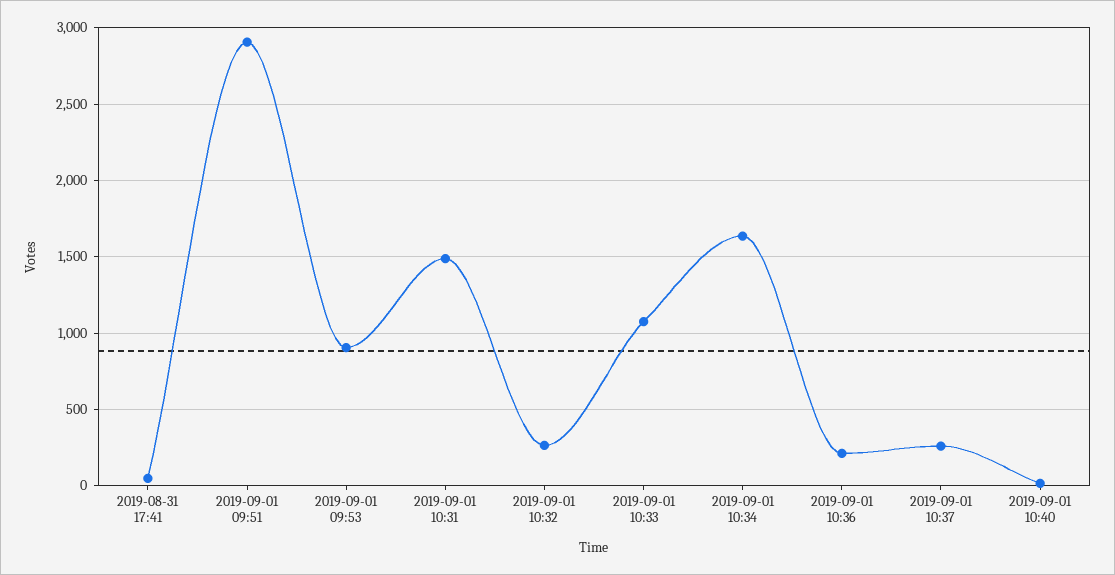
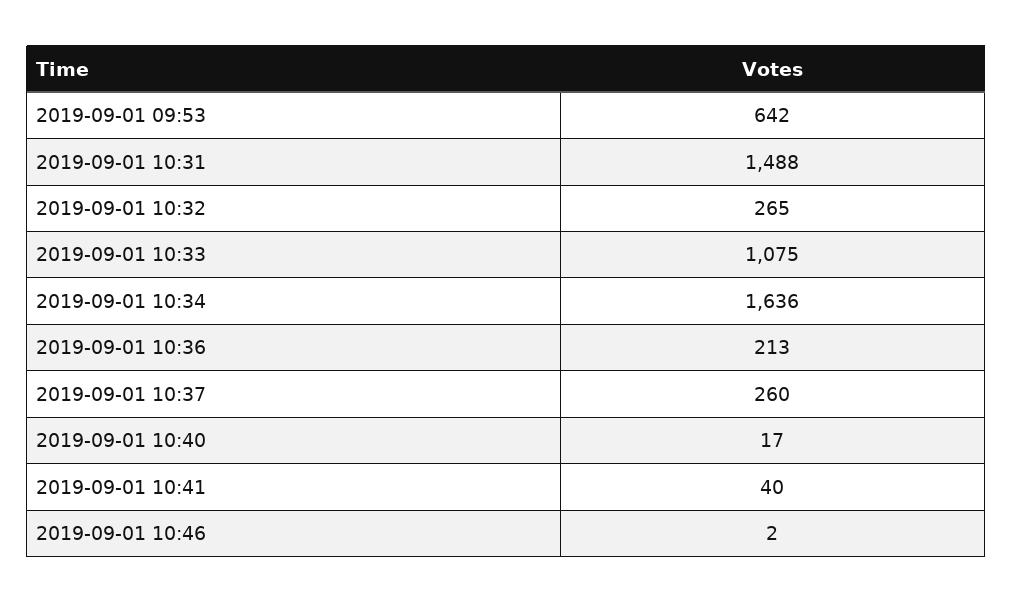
2019-08-31 17:41: 50 -> none
2019-09-01 09:51: 2900 -> none
2019-09-01 09:53: 900 -> 642
2019-09-01 10:41: none -> 40
2019-09-01 10:46: none -> 2

